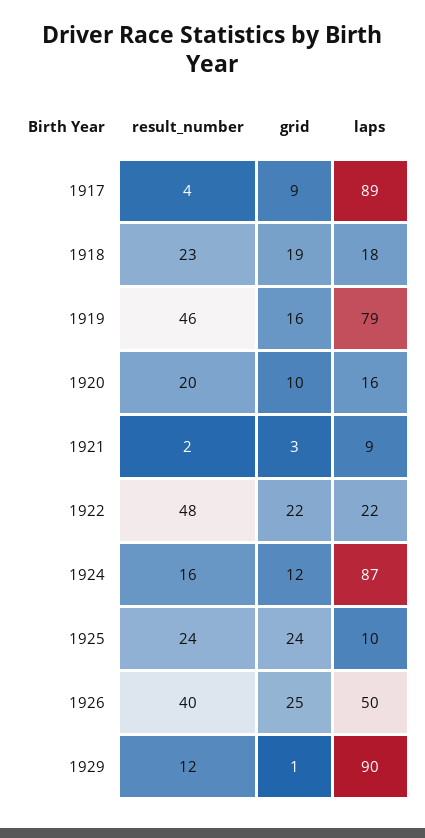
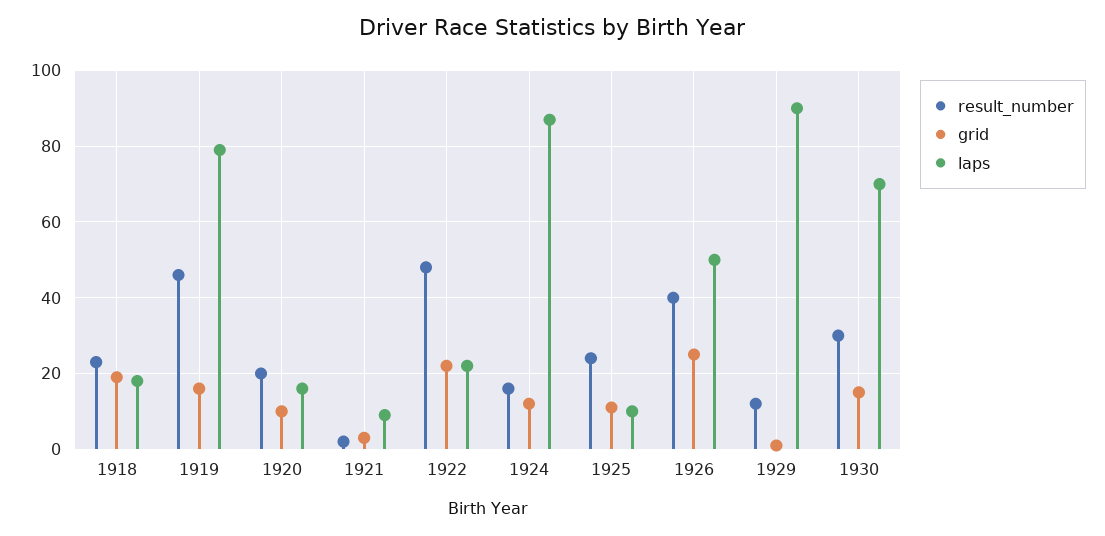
result_number, 1917: 4 -> none
grid, 1917: 9 -> none
laps, 1917: 89 -> none
grid, 1925: 24 -> 10
result_number, 1930: none -> 30
grid, 1930: none -> 15
laps, 1930: none -> 70

